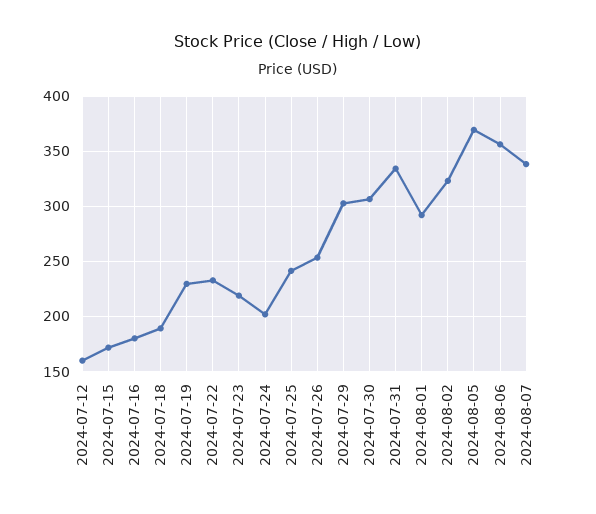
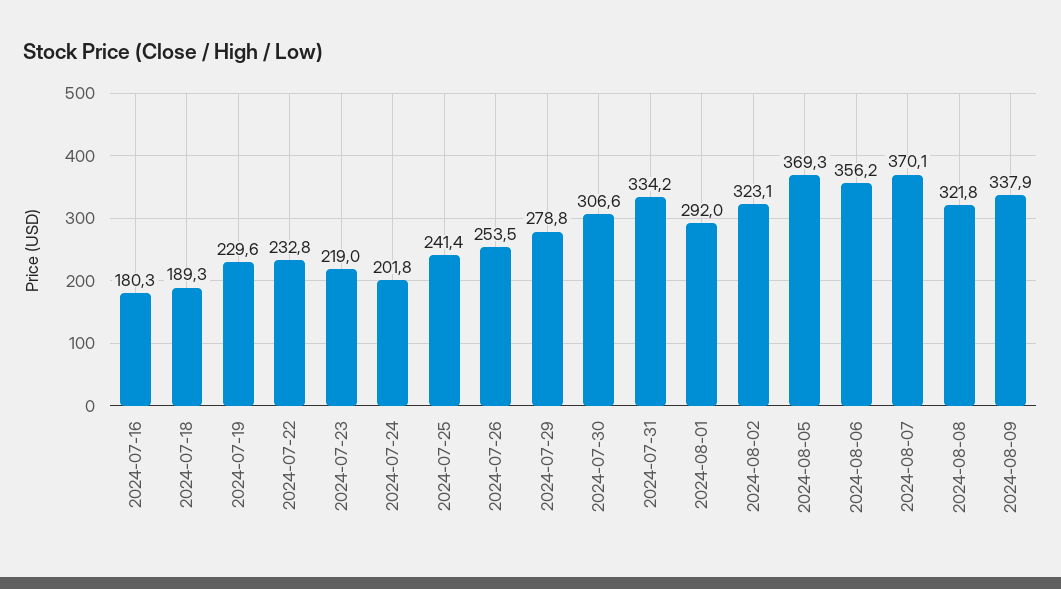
2024-07-12: 160 -> none
2024-07-15: 170 -> none
2024-07-29: 300 -> 278.8
2024-08-07: 340 -> 370.1
2024-08-08: none -> 321.8
2024-08-09: none -> 337.9

